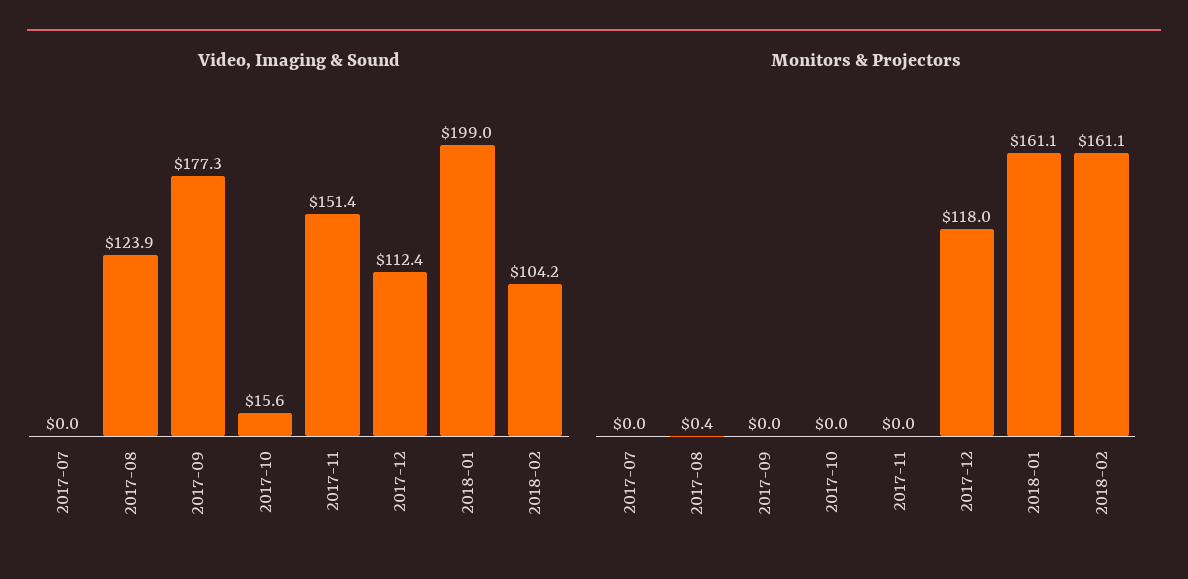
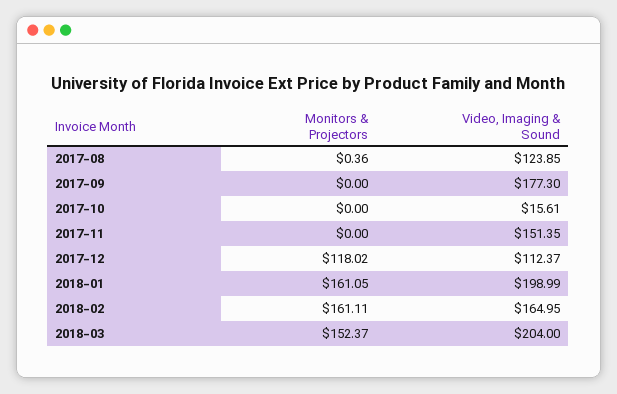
Video, Imaging & Sound, 2017-07: 0 -> none
Video, Imaging & Sound, 2018-02: 104.2 -> 164.95
Monitors & Projectors, 2017-07: 0 -> none
Monitors & Projectors, 2018-03: none -> 152.37
Video, Imaging & Sound, 2018-03: none -> 204

